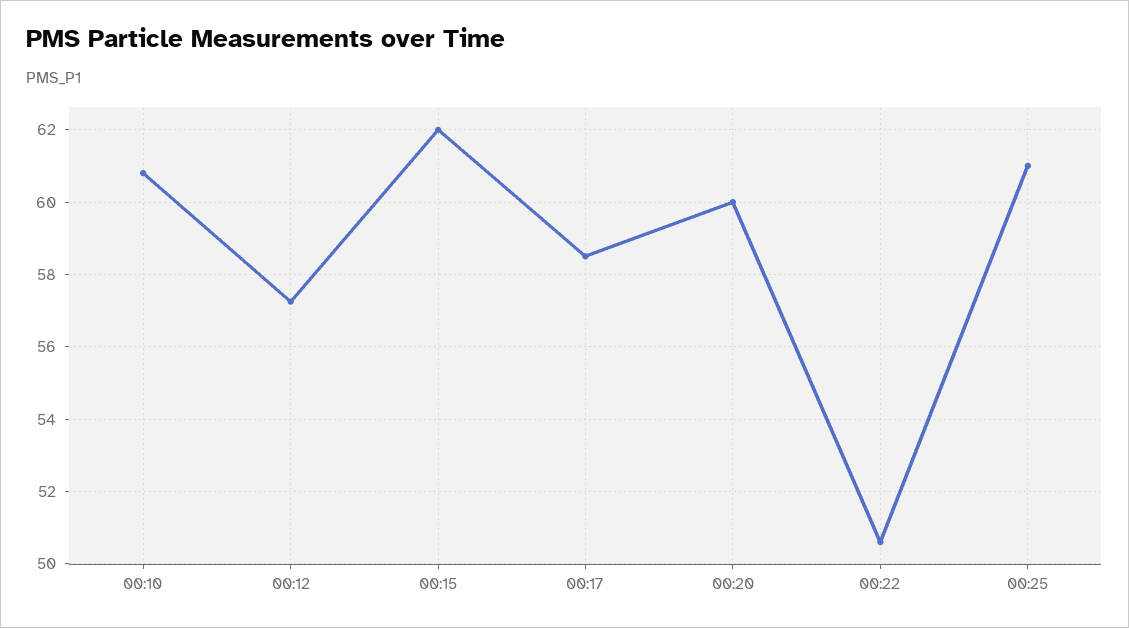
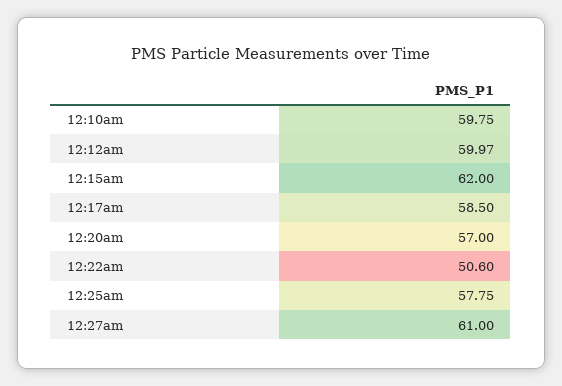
00:10: 60.8 -> 59.75
00:12: 57.2 -> 59.97
00:20: 60 -> 57
00:25: 61 -> 57.75
12:27am: none -> 61

